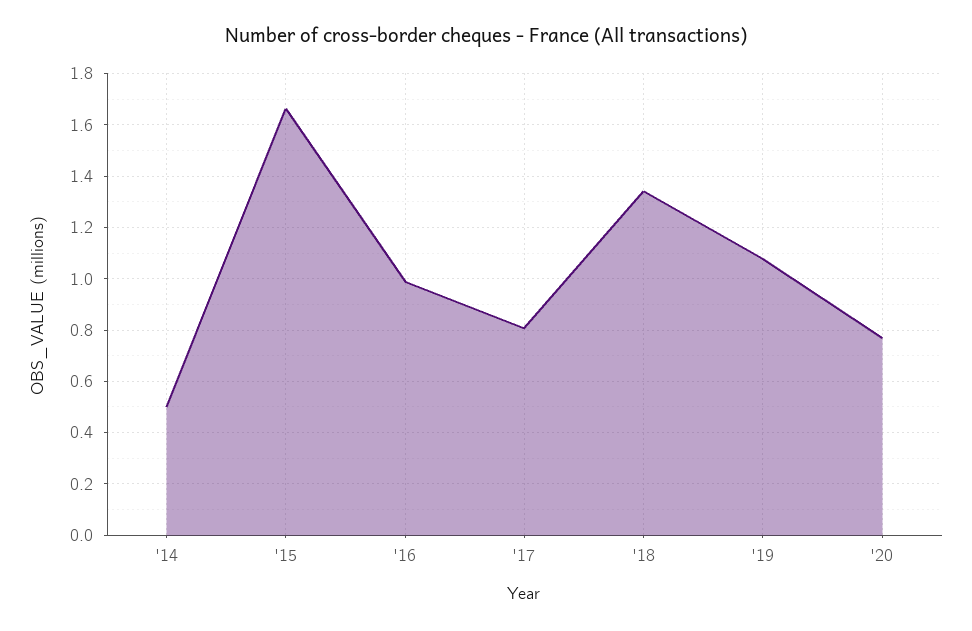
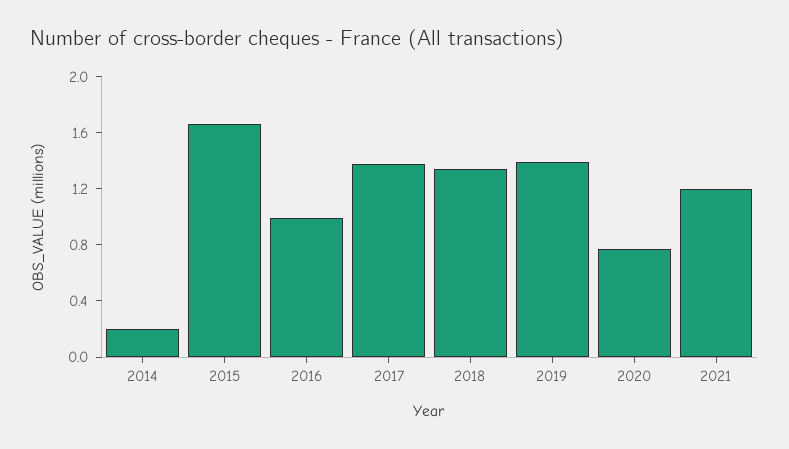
'14: 0.5 -> 0.2
'17: 0.8 -> 1.4
'19: 1.075 -> 1.4
2021: none -> 1.2

